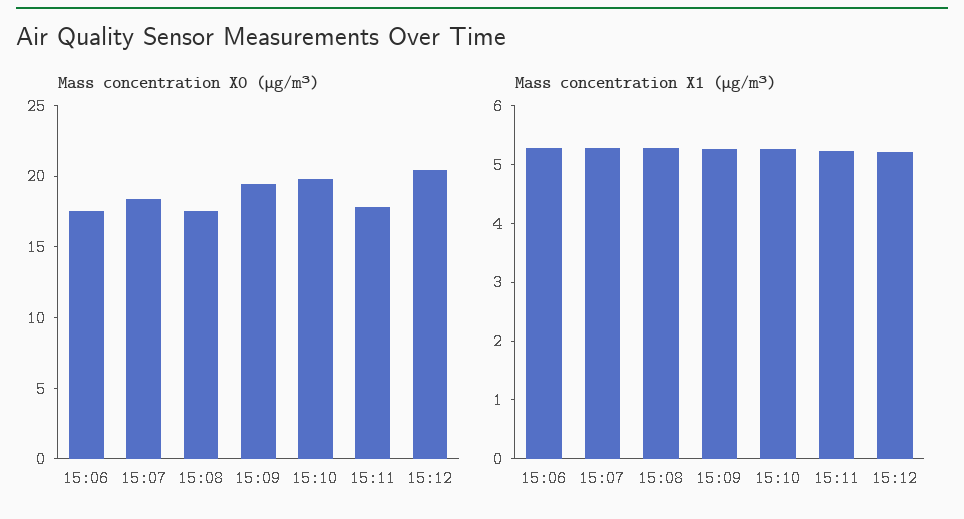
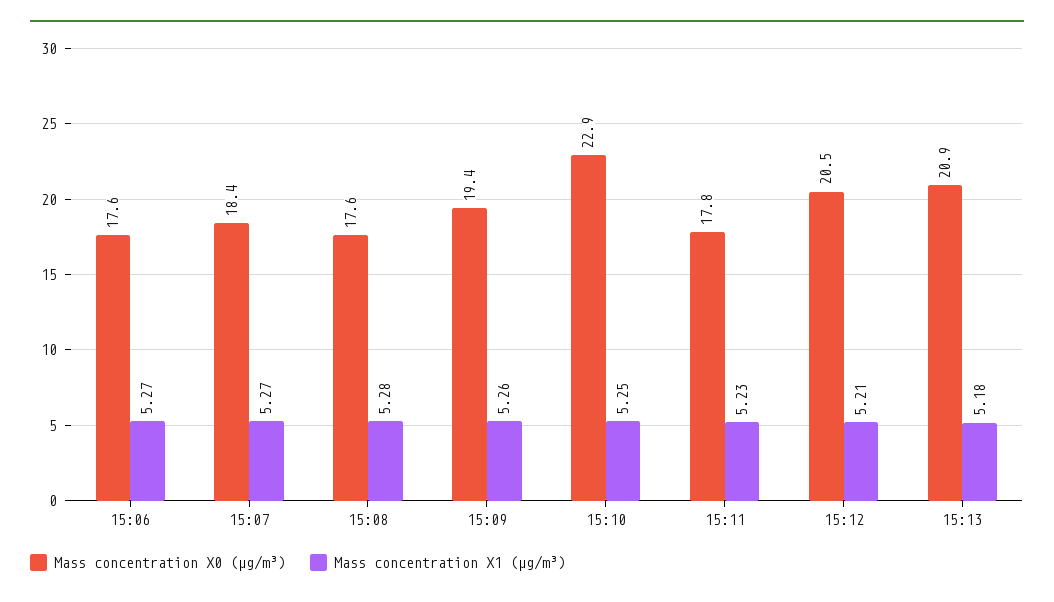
Mass concentration X0 (μg/m³), 15:10: 20 -> 22.9
Mass concentration X0 (μg/m³), 15:13: none -> 20.9
Mass concentration X1 (μg/m³), 15:13: none -> 5.18

